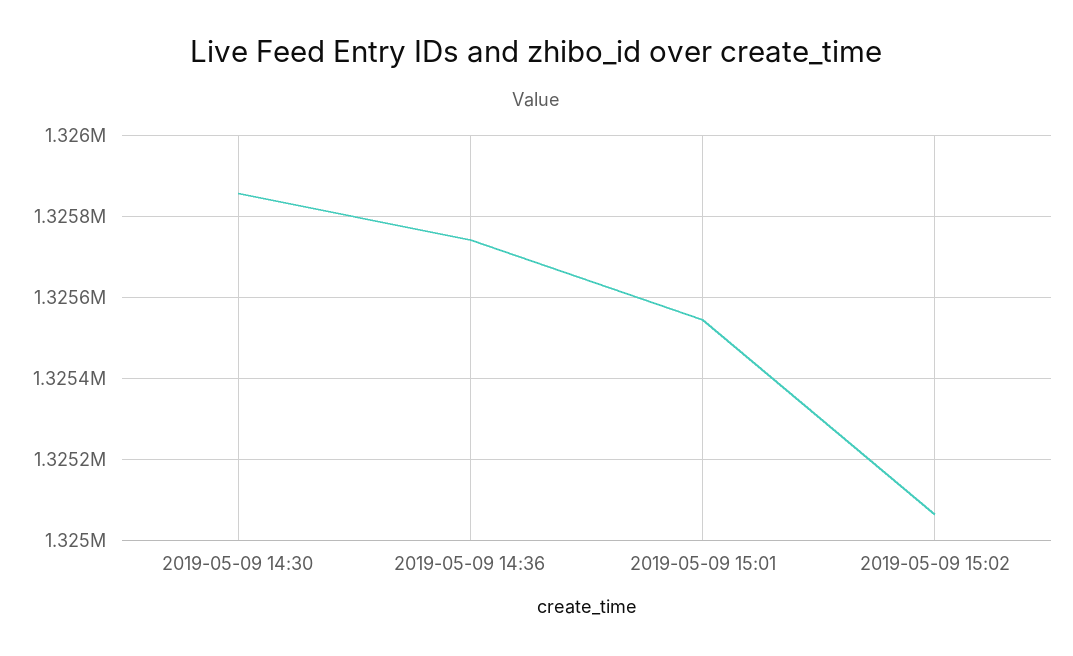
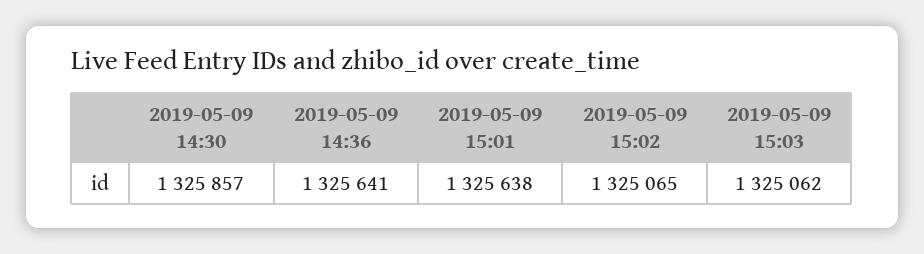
2019-05-09 14:36: 1325740 -> 1325641
2019-05-09 15:01: 1325540 -> 1325638
2019-05-09 15:03: none -> 1325062

